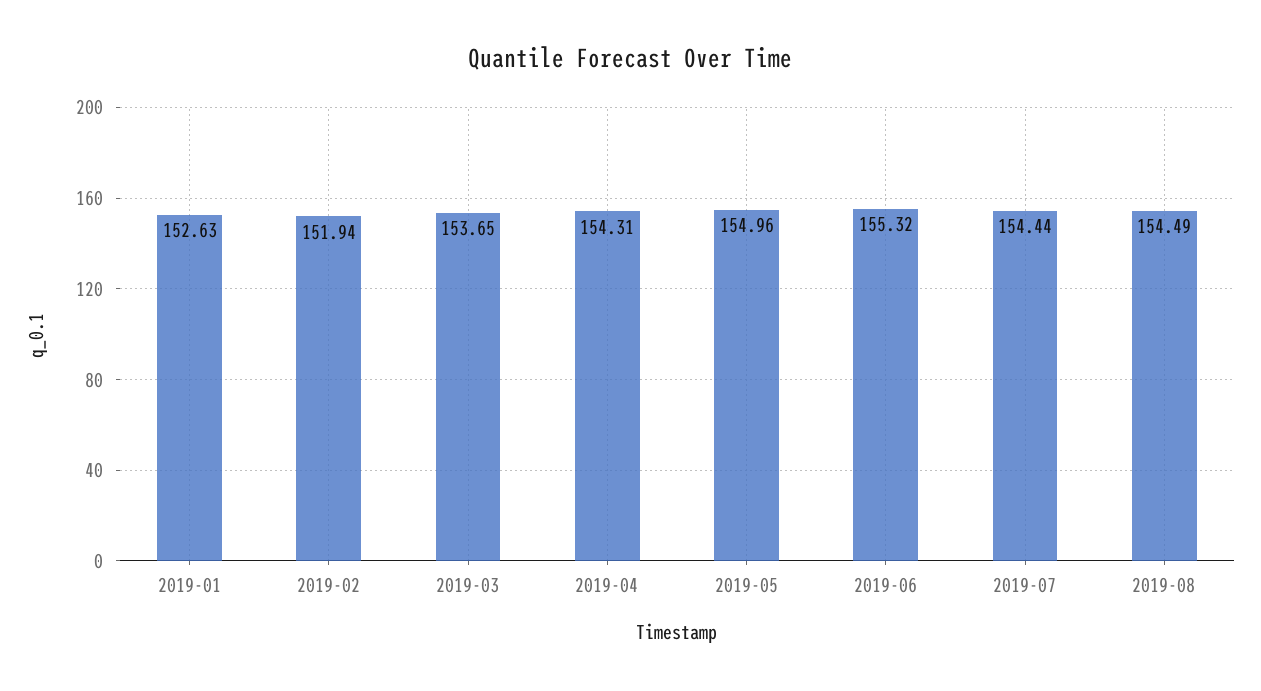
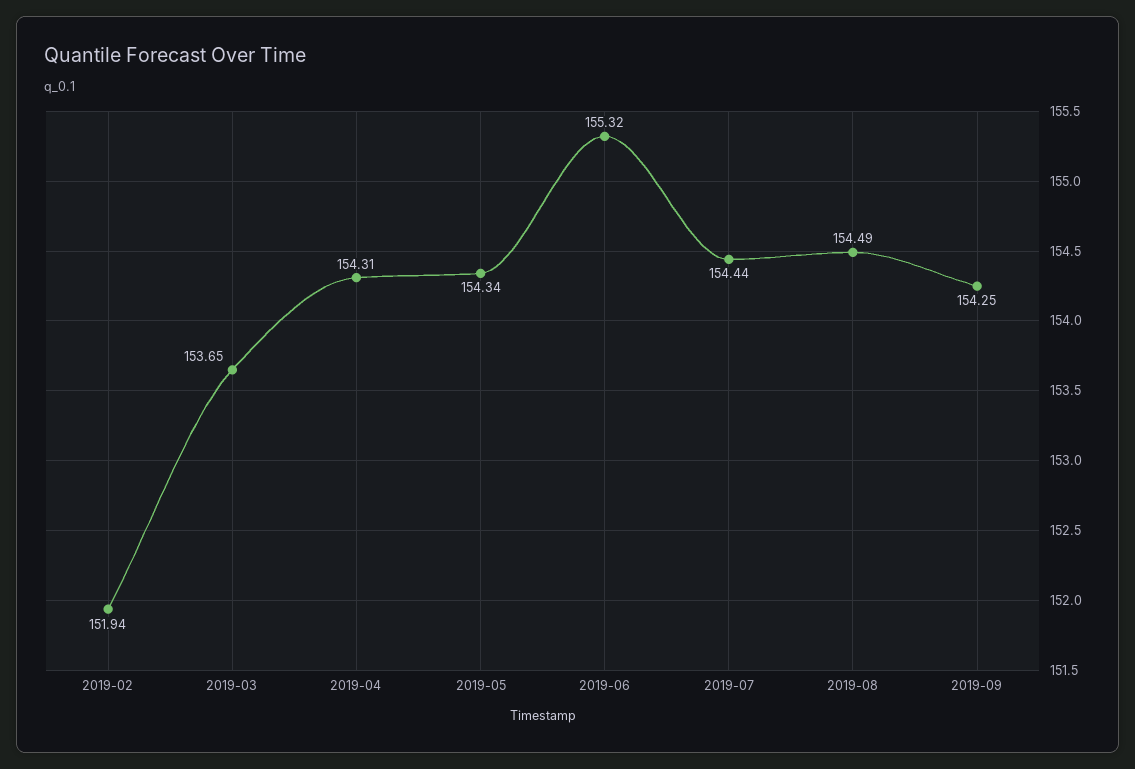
2019-01: 152.63 -> none
2019-05: 154.96 -> 154.34
2019-09: none -> 154.25

